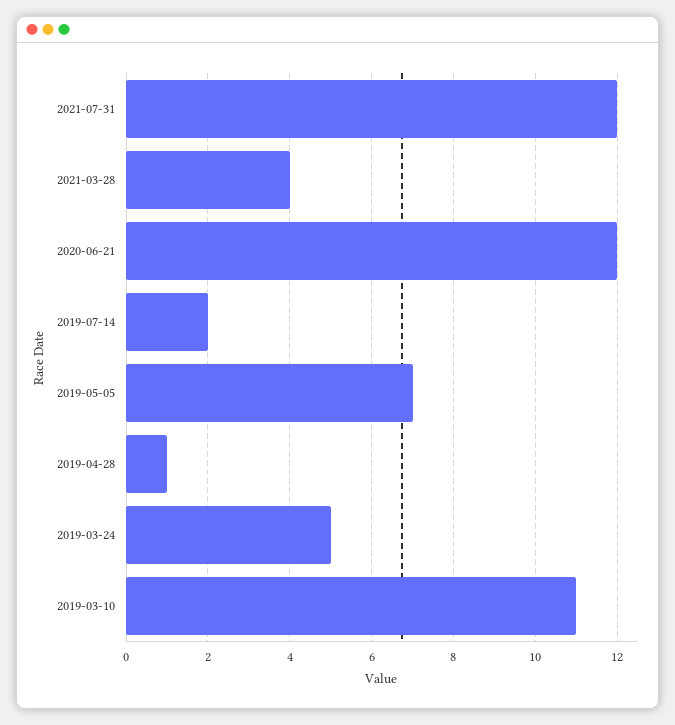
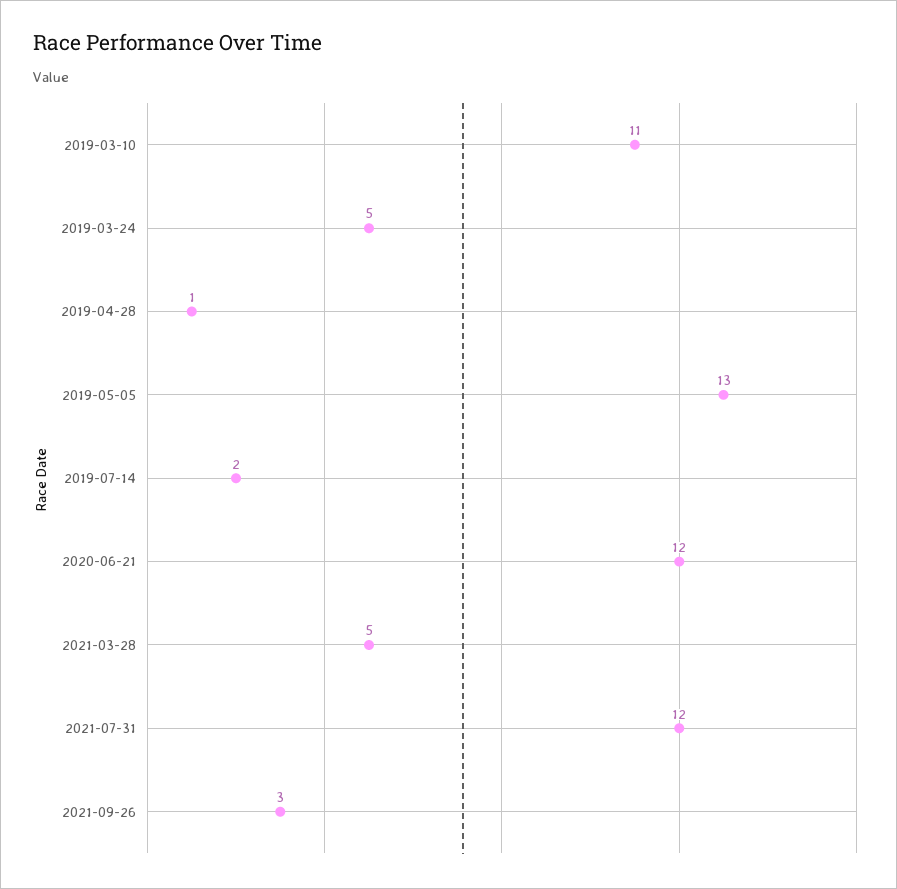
2021-03-28: 4 -> 5
2019-05-05: 7 -> 13
2021-09-26: none -> 3

